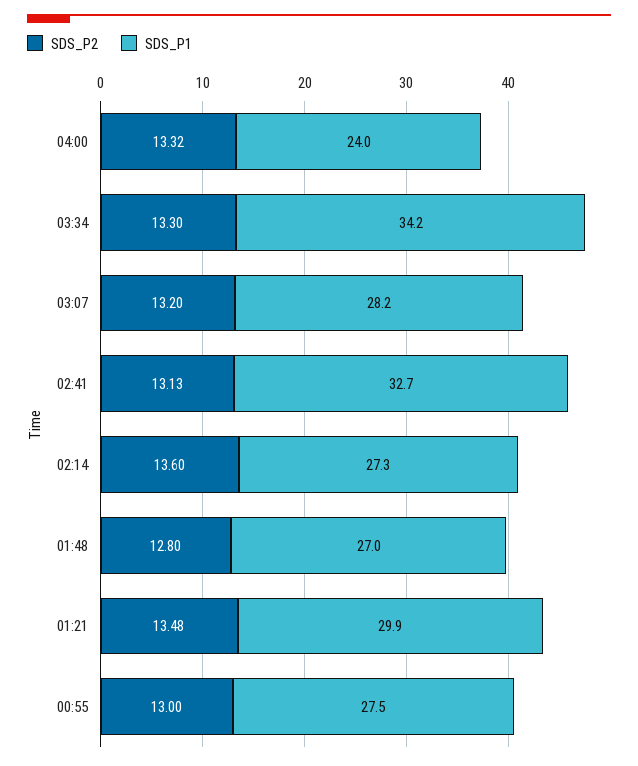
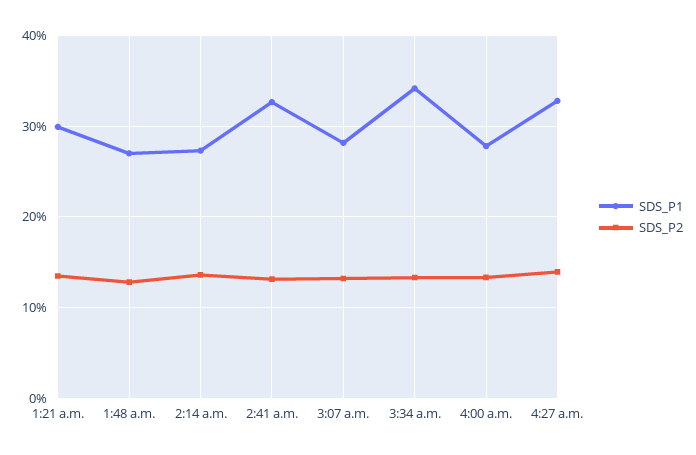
SDS_P1, 04:00: 24 -> 28
SDS_P2, 00:55: 13 -> none
SDS_P1, 00:55: 27.5 -> none
SDS_P1, 4:27 a.m.: none -> 33
SDS_P2, 4:27 a.m.: none -> 14

